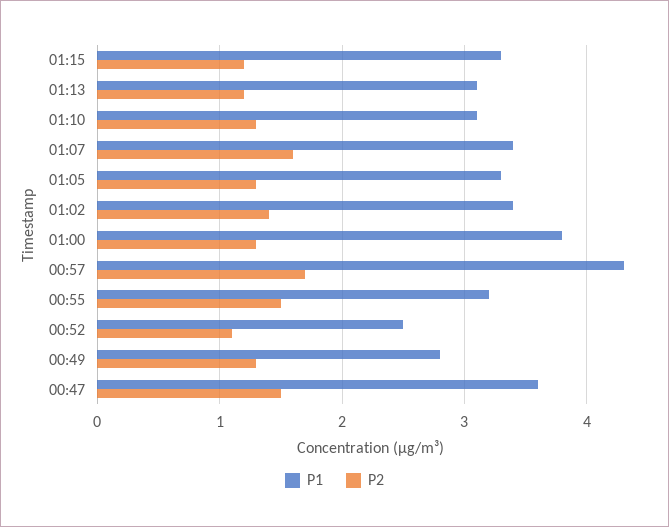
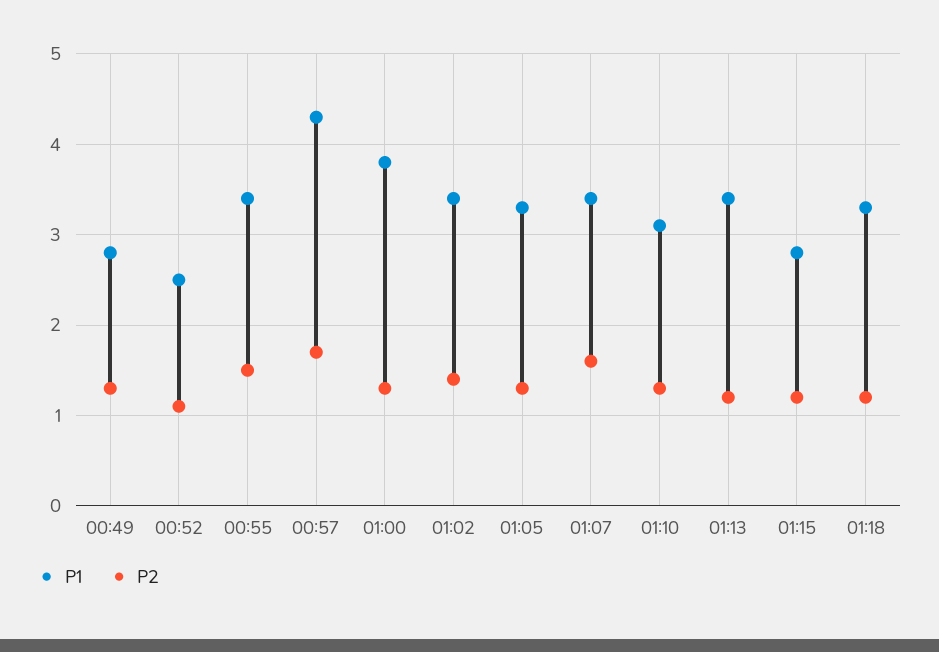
P1, 01:15: 3.3 -> 2.8
P1, 01:13: 3.1 -> 3.4
P1, 00:55: 3.2 -> 3.4
P1, 00:47: 3.6 -> none
P2, 00:47: 1.5 -> none
P1, 01:18: none -> 3.3
P2, 01:18: none -> 1.2

